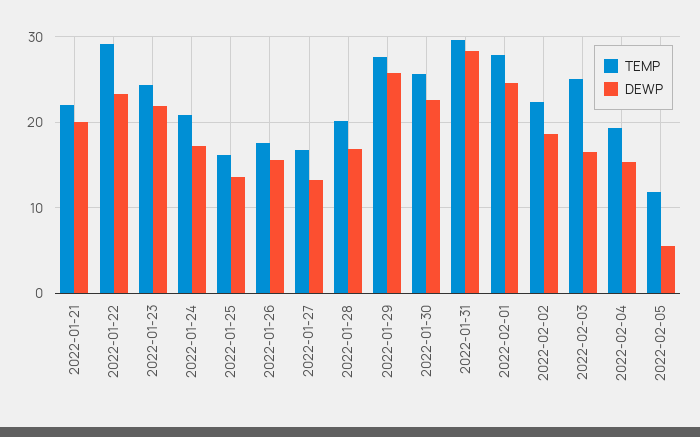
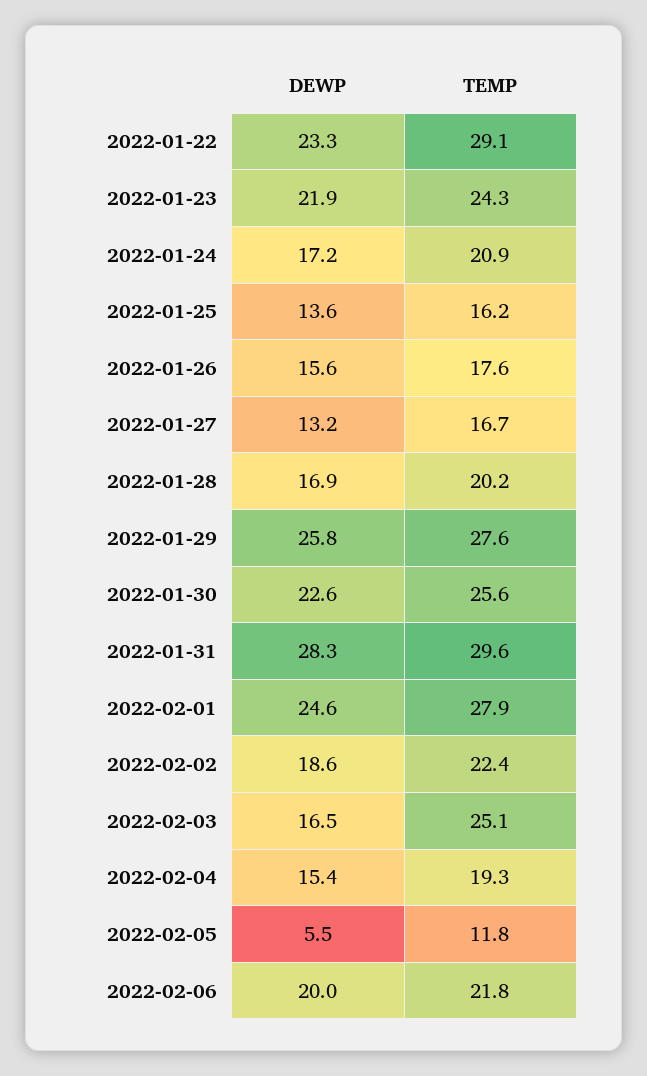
TEMP, 2022-01-21: 22 -> none
DEWP, 2022-01-21: 20 -> none
DEWP, 2022-02-06: none -> 20
TEMP, 2022-02-06: none -> 21.8

